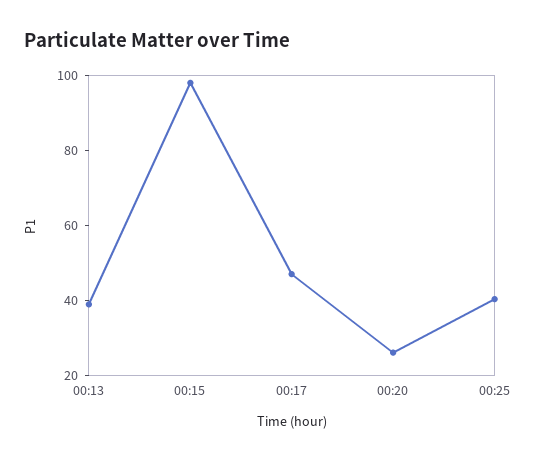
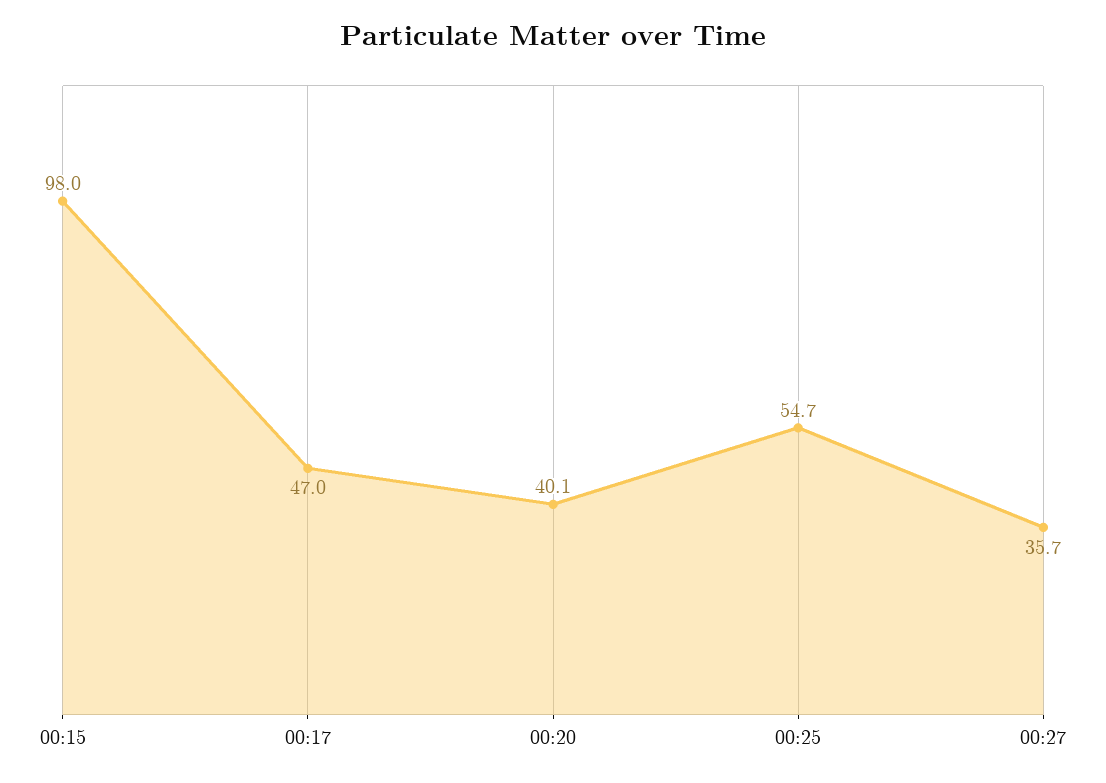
00:13: 40 -> none
00:20: 25 -> 40.1
00:25: 40 -> 54.7
00:27: none -> 35.7

